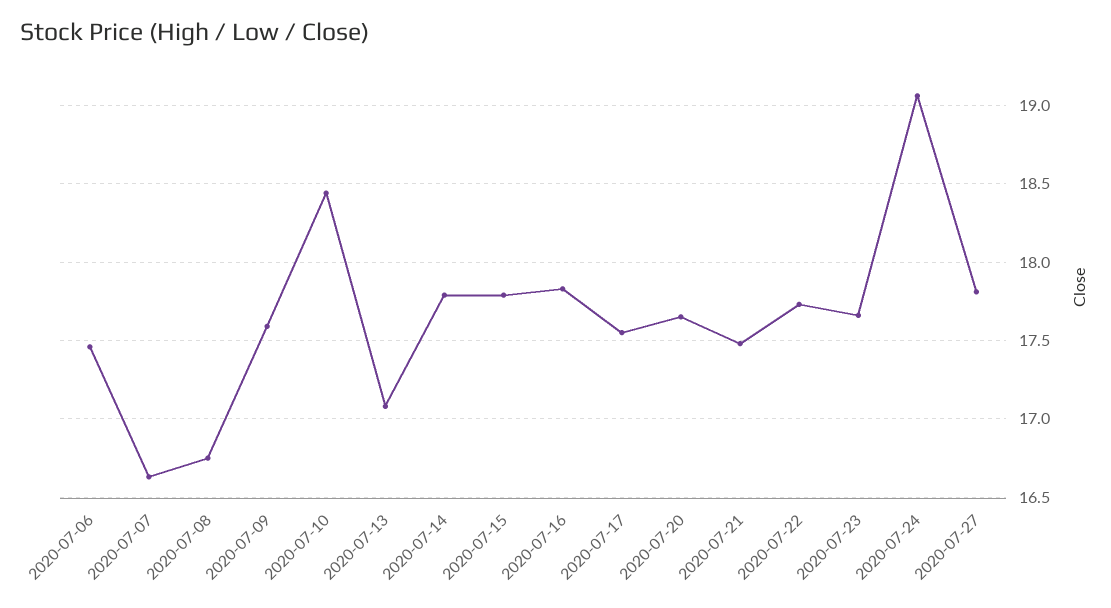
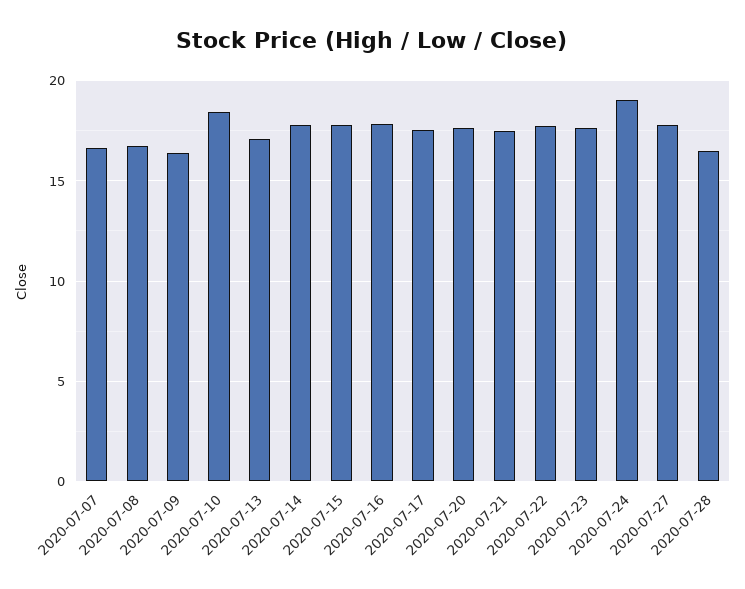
2020-07-06: 17.45 -> none
2020-07-09: 17.6 -> 16.5
2020-07-28: none -> 16.5

